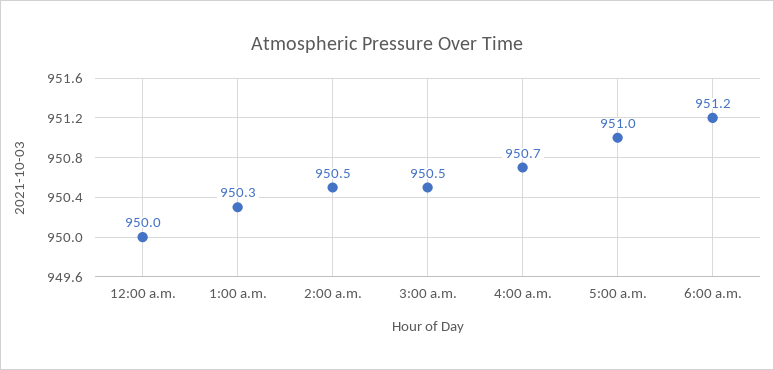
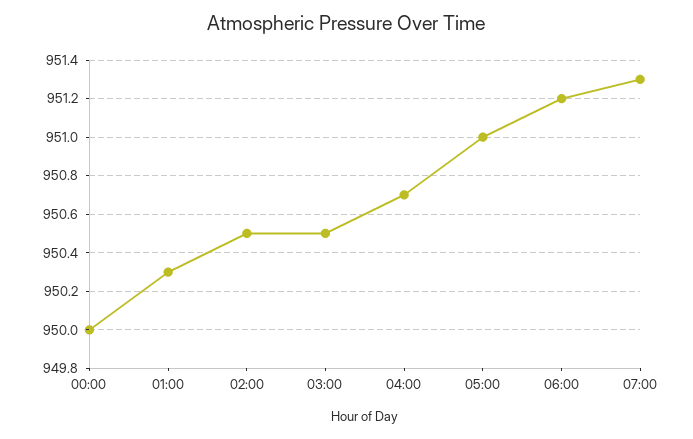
07:00: none -> 951.3

